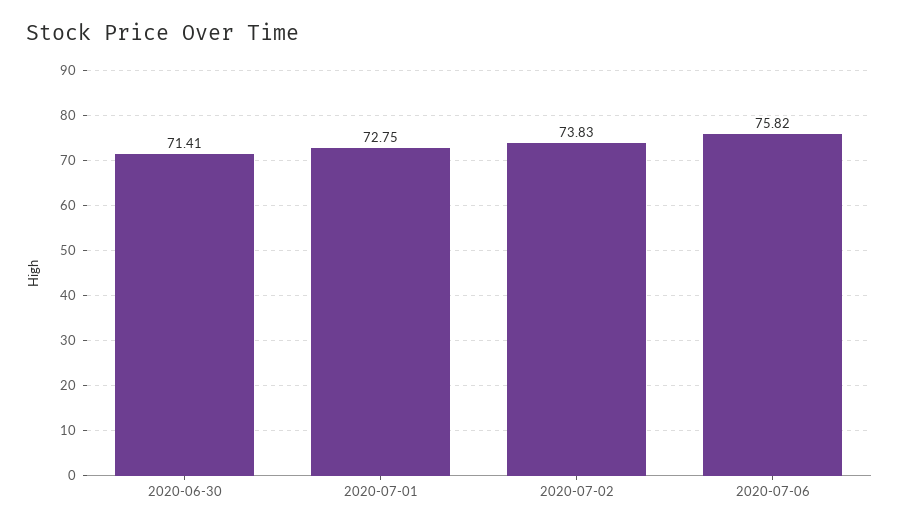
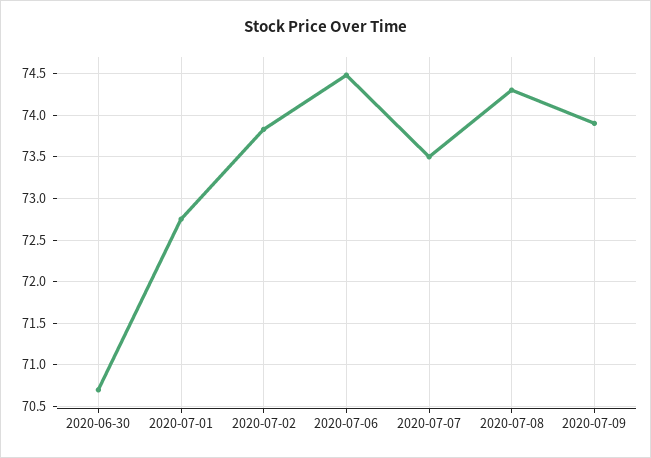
2020-06-30: 71.41 -> 70.7
2020-07-06: 75.82 -> 74.5
2020-07-07: none -> 73.5
2020-07-08: none -> 74.3
2020-07-09: none -> 73.9

